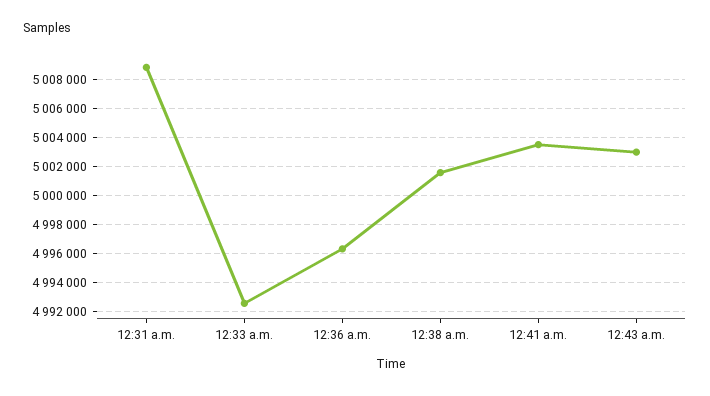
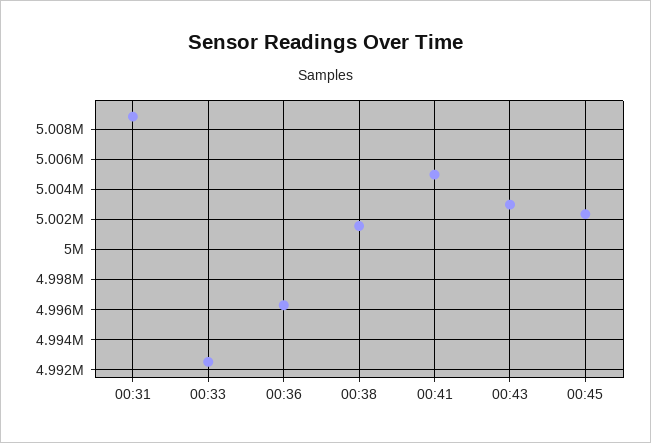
12:41 a.m.: 5003500 -> 5005000
00:45: none -> 5002500

